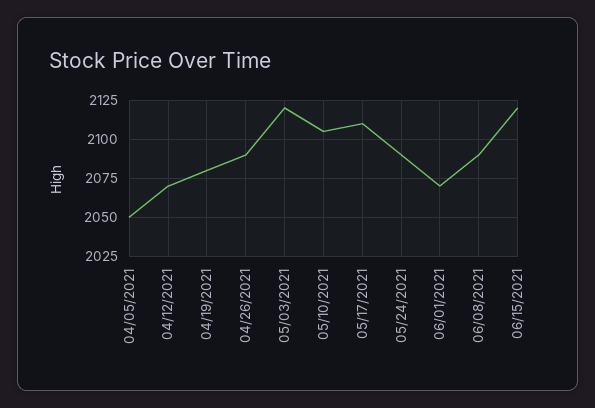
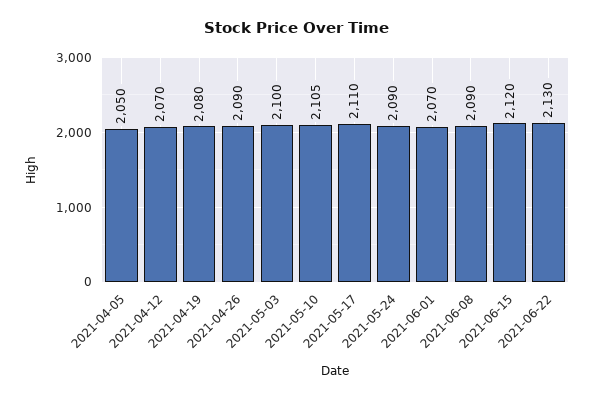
05/03/2021: 2120 -> 2100
2021-06-22: none -> 2130

